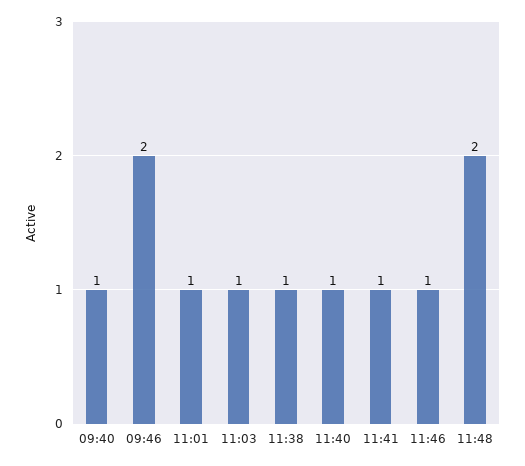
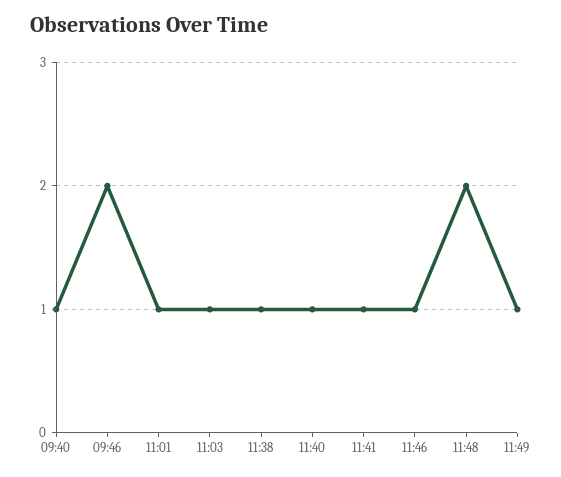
11:49: none -> 1

